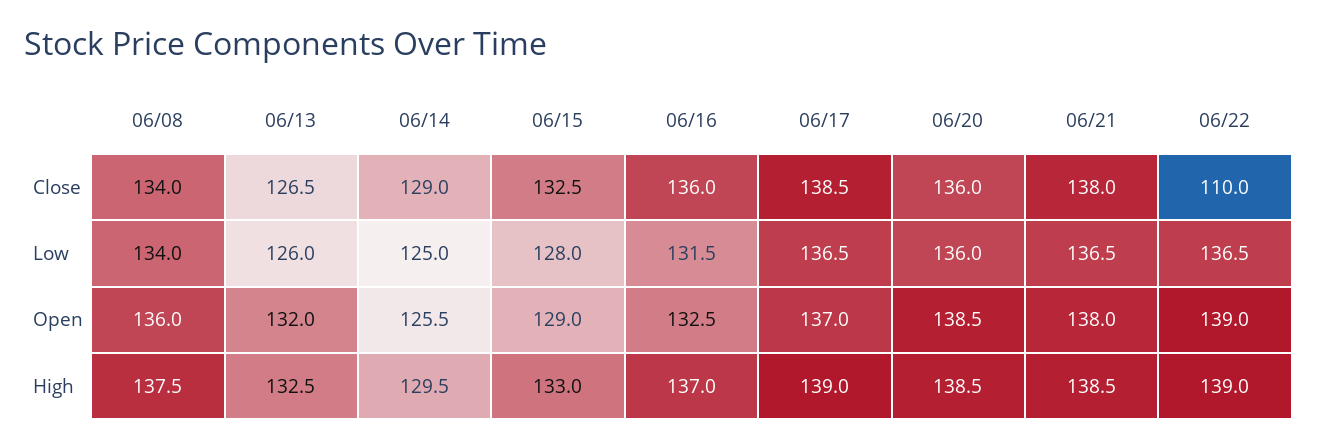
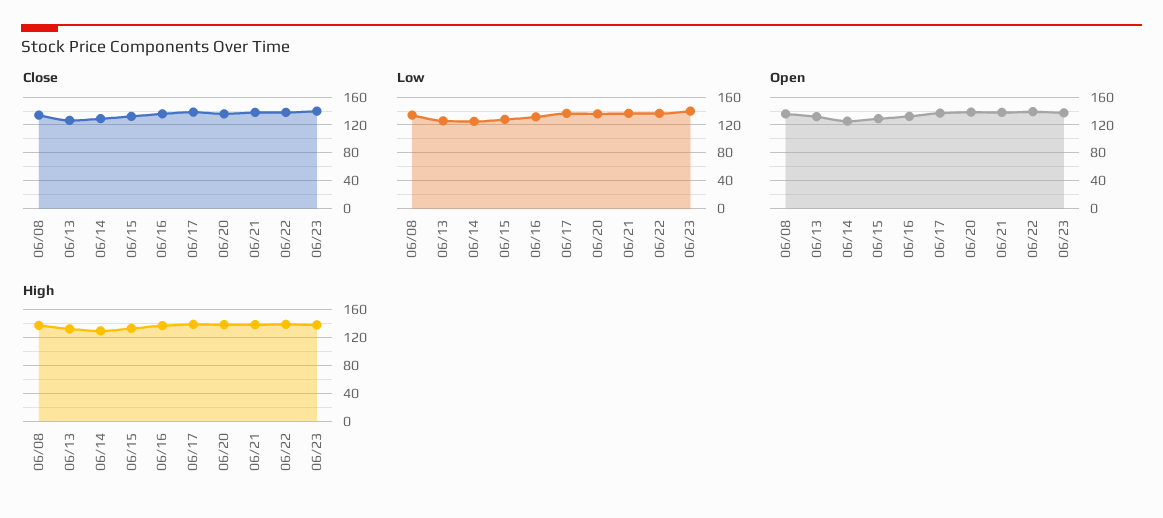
Close, 06/22: 110 -> 140
Close, 06/23: none -> 140
Low, 06/23: none -> 140
Open, 06/23: none -> 140
High, 06/23: none -> 140

